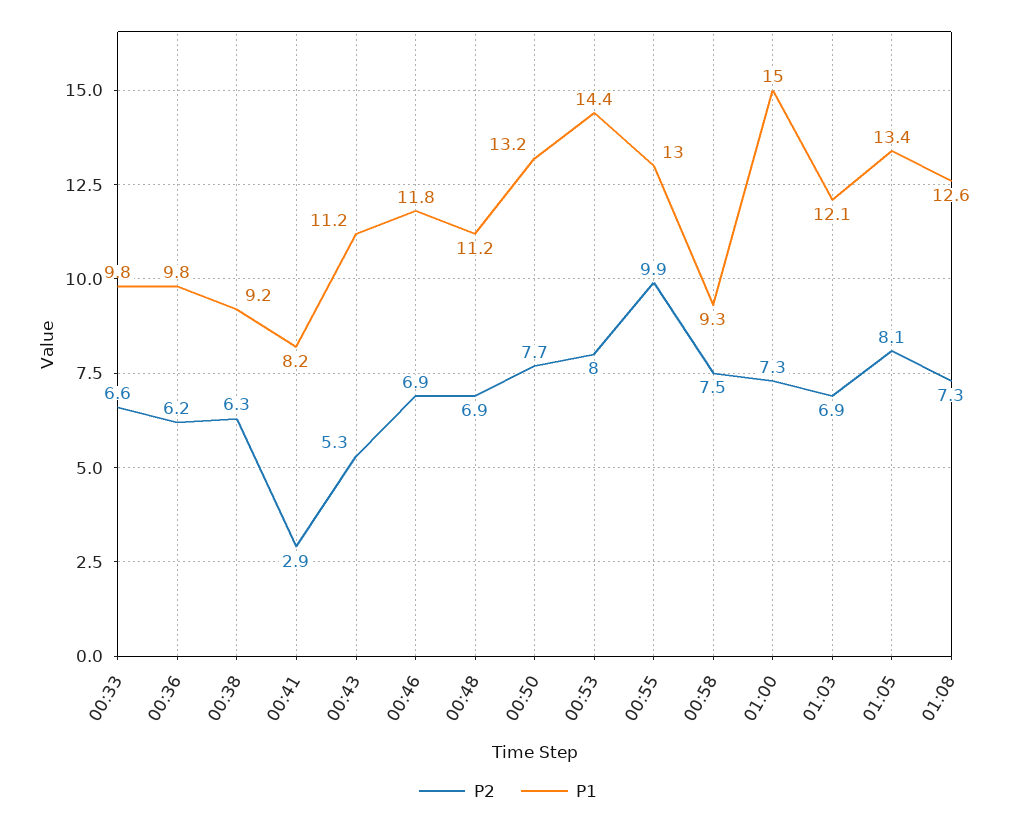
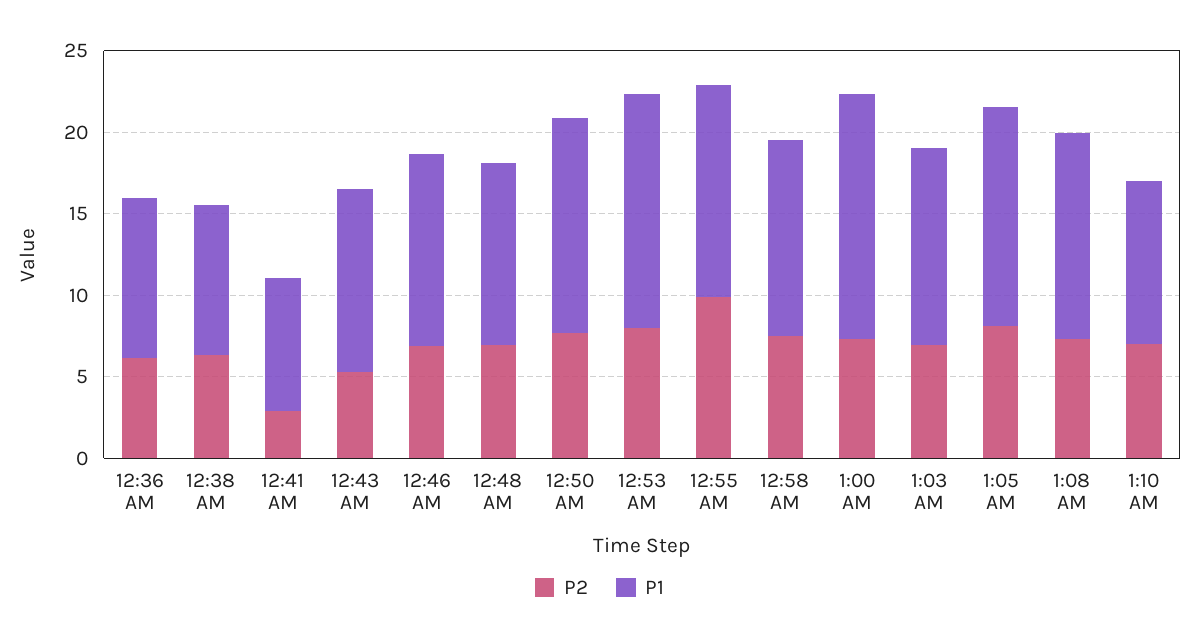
P2, 00:33: 6.6 -> none
P1, 00:33: 9.8 -> none
P1, 00:58: 9.3 -> 12
P2, 1:10 AM: none -> 7
P1, 1:10 AM: none -> 10

